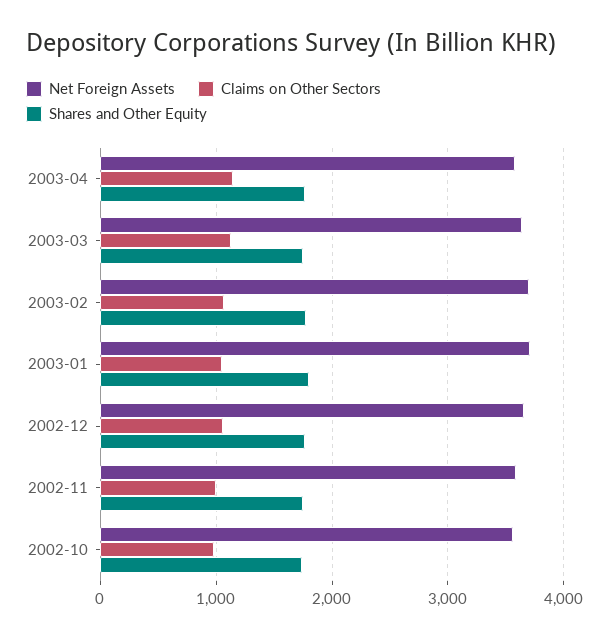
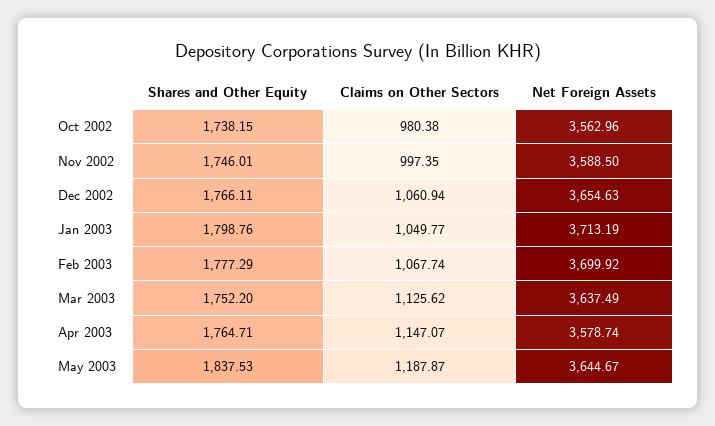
Shares and Other Equity, May 2003: none -> 1837.53
Claims on Other Sectors, May 2003: none -> 1187.87
Net Foreign Assets, May 2003: none -> 3644.67

